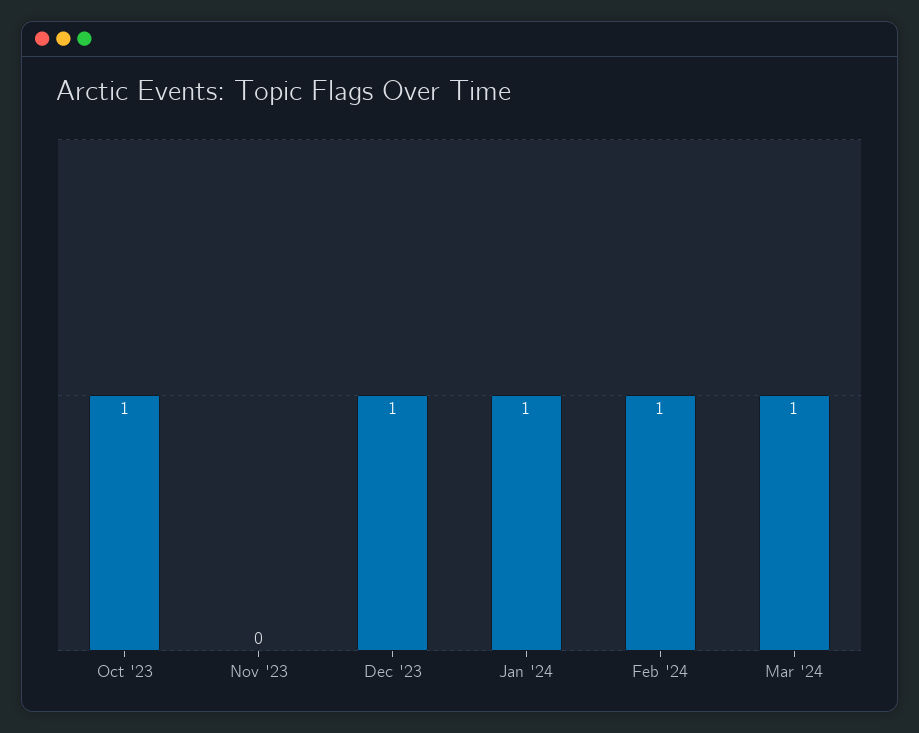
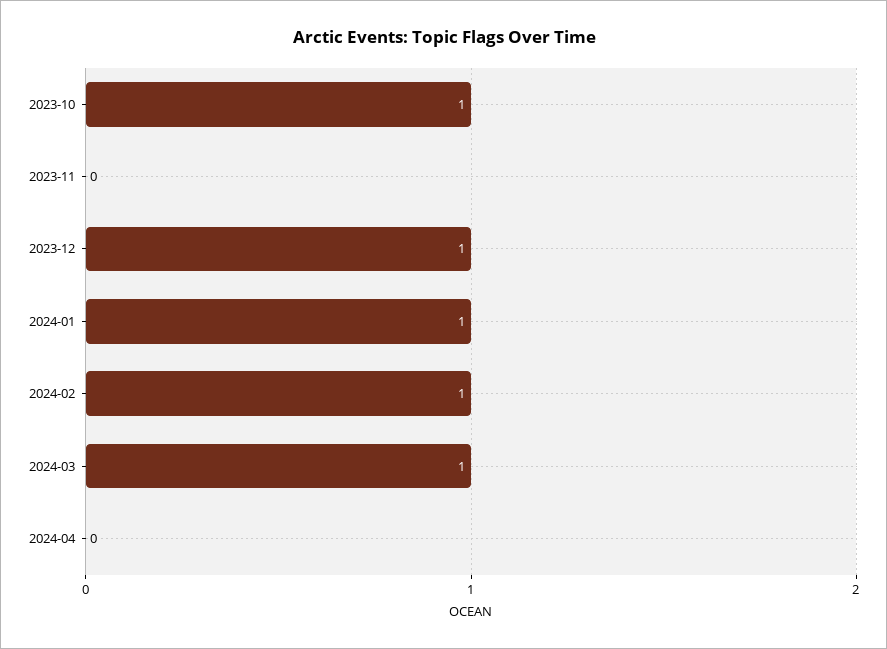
2024-04: none -> 0

